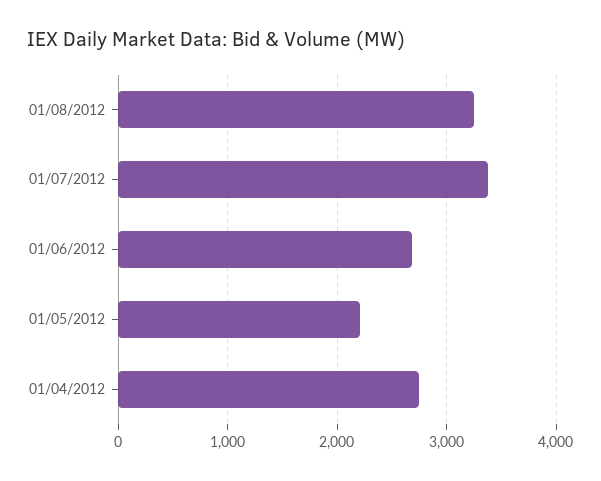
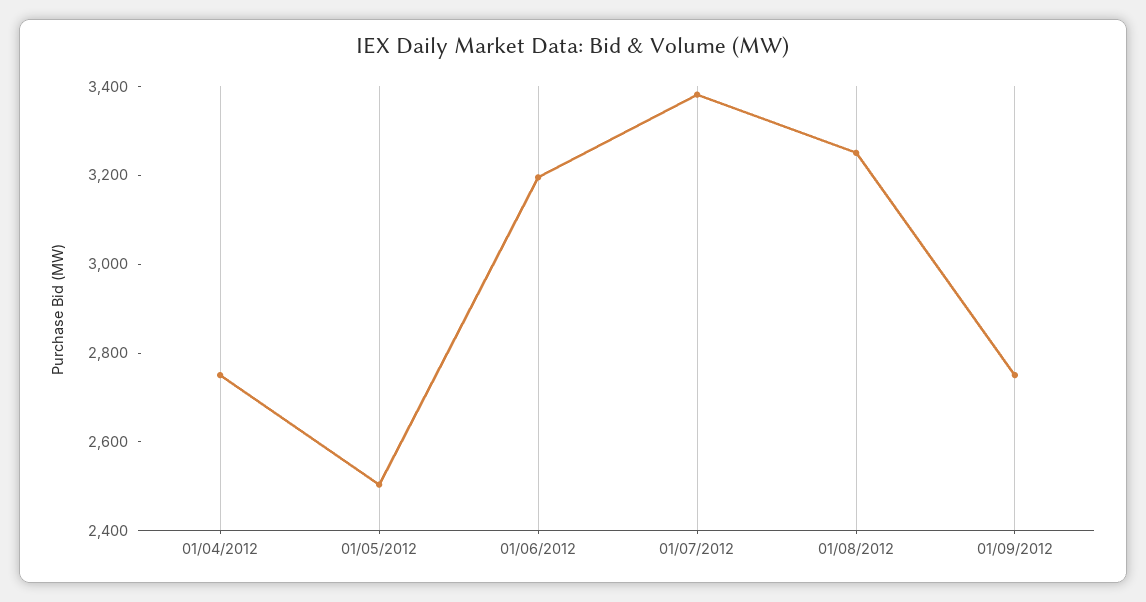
01/06/2012: 2700 -> 3200
01/05/2012: 2200 -> 2500
01/09/2012: none -> 2750

